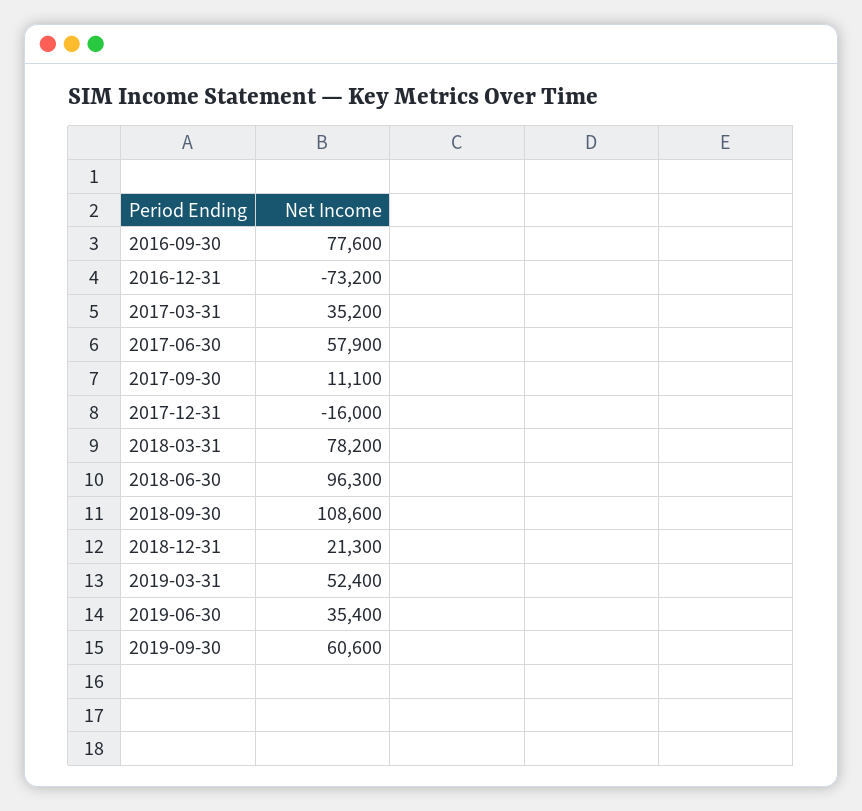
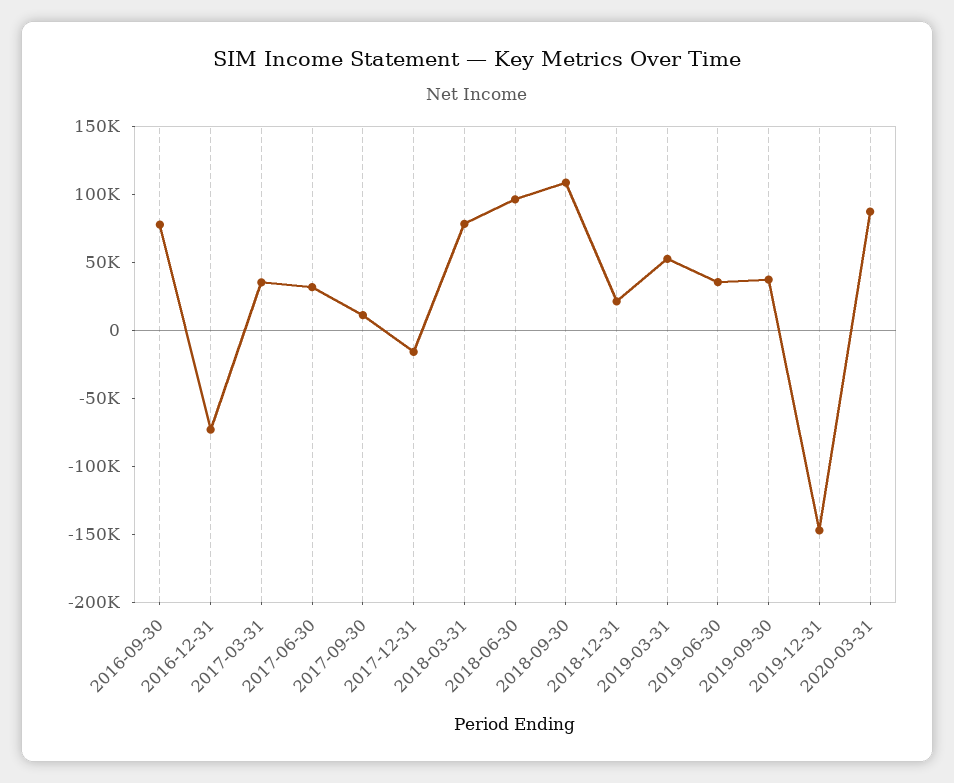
2017-06-30: 57900 -> 30000
2019-09-30: 60600 -> 40000
2019-12-31: none -> -150000
2020-03-31: none -> 90000

